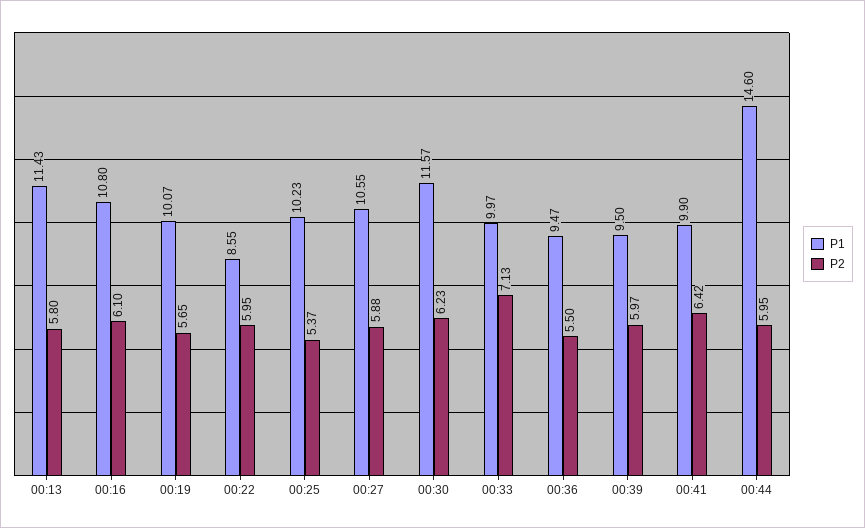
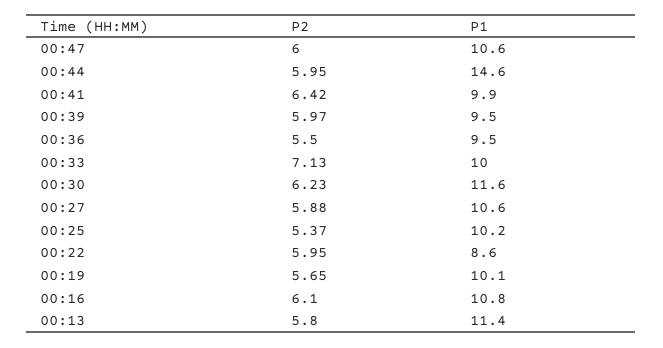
P2, 00:47: none -> 6
P1, 00:47: none -> 10.6

